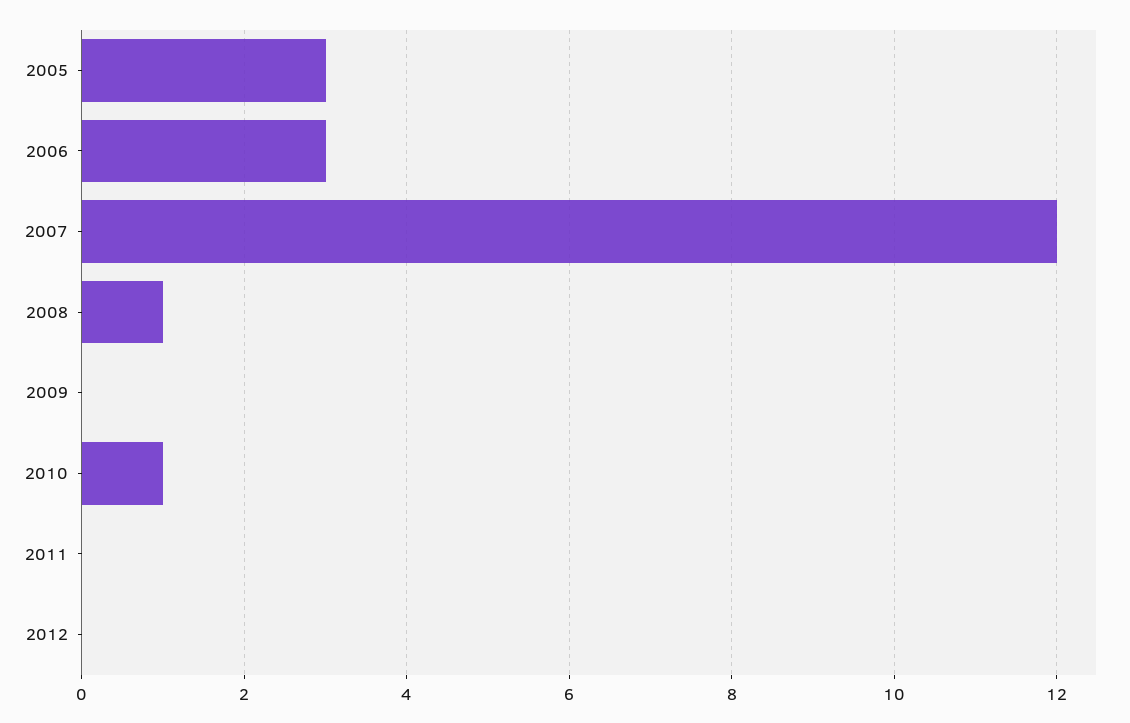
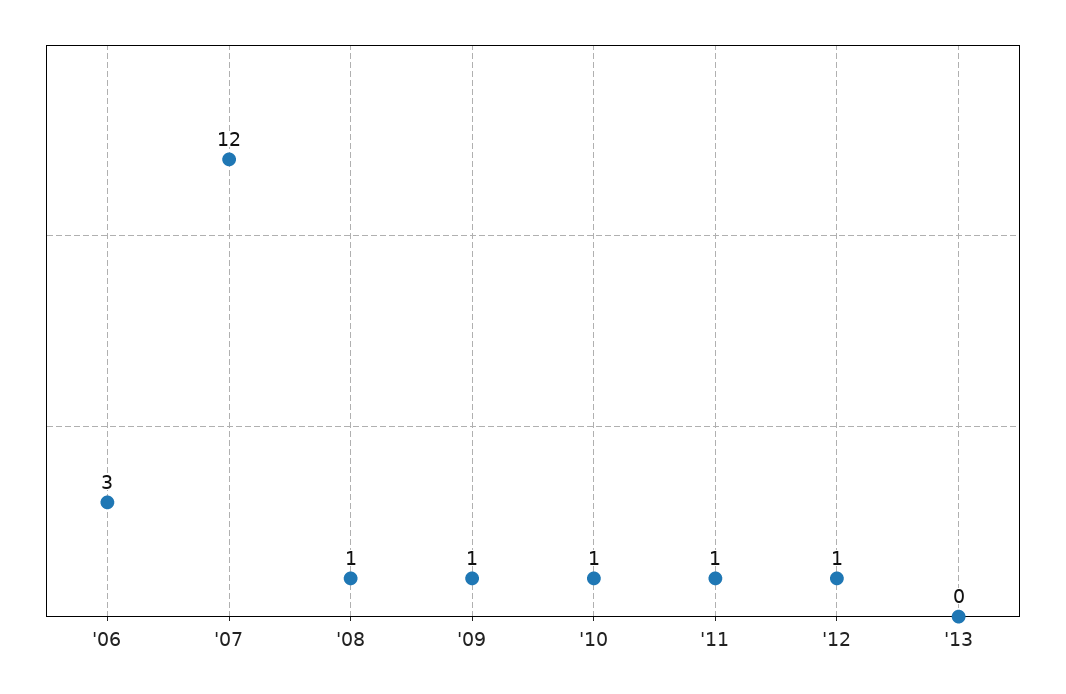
2005: 3 -> none
2009: 0 -> 1
2011: 0 -> 1
2012: 0 -> 1
'13: none -> 0

